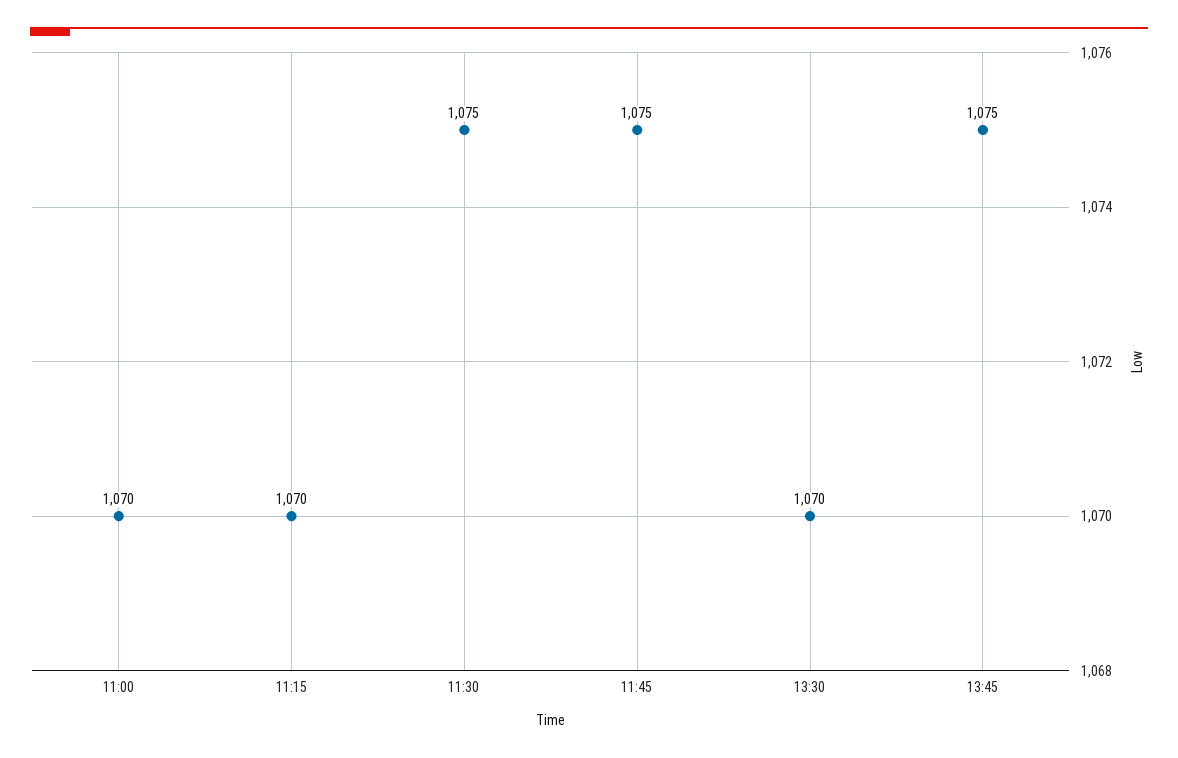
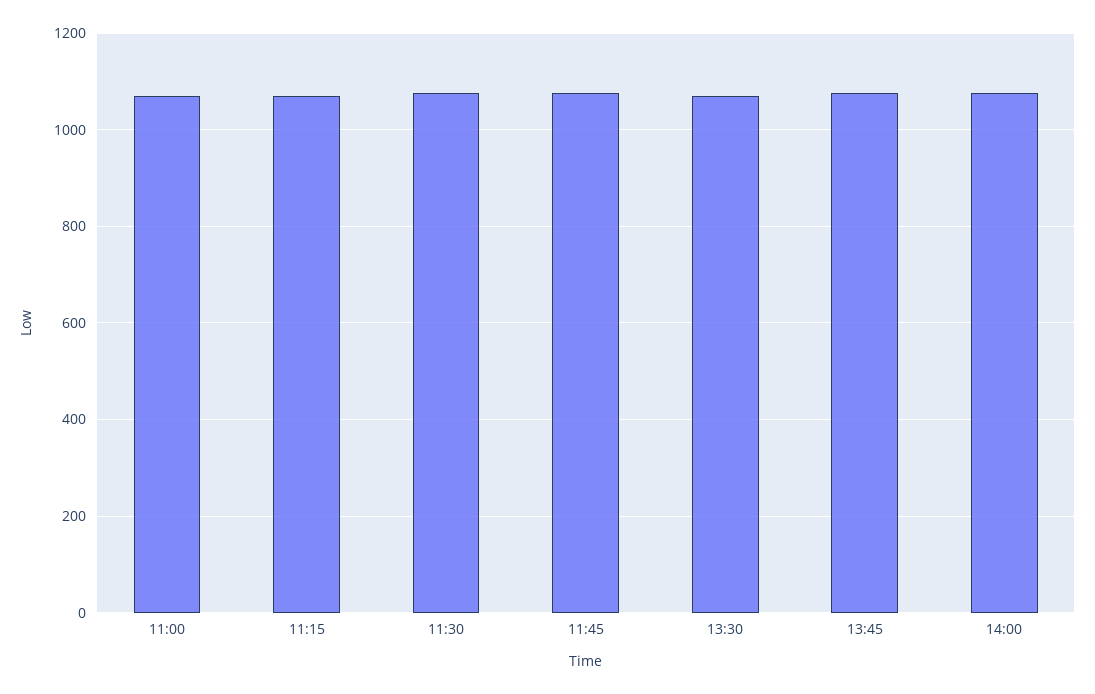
14:00: none -> 1080

